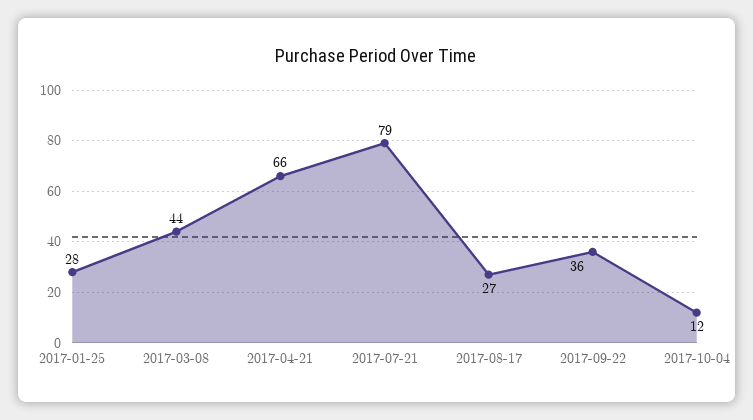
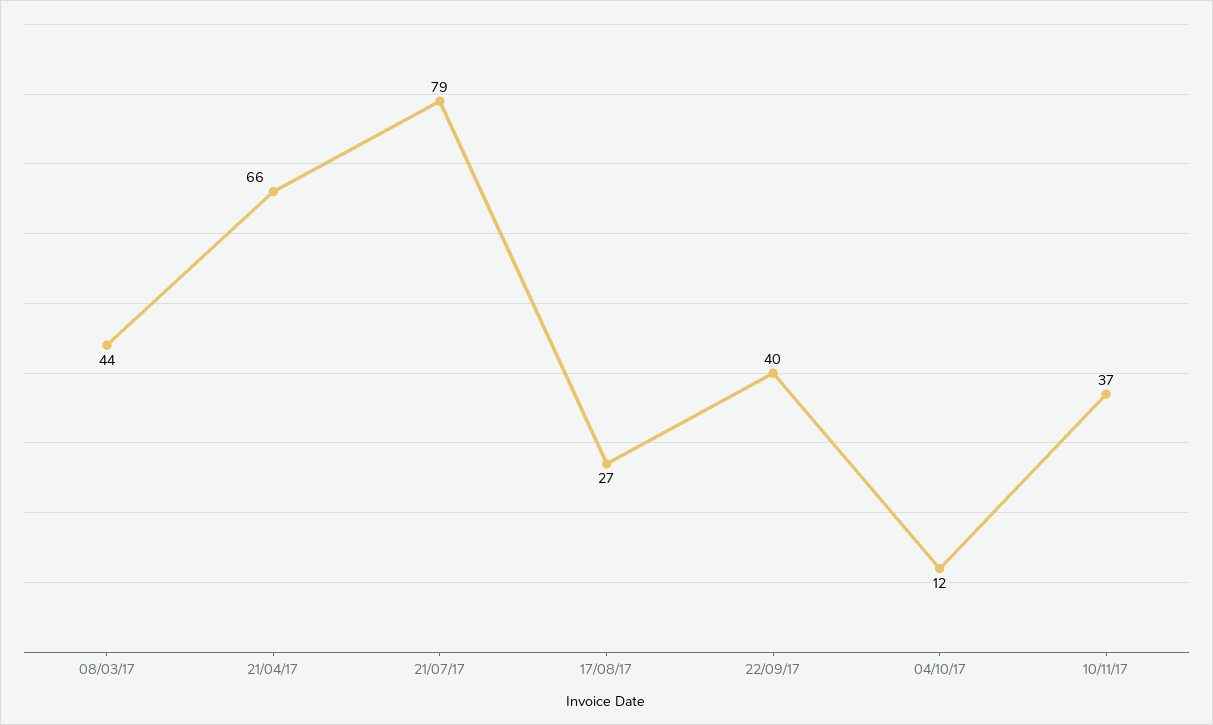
2017-01-25: 28 -> none
2017-09-22: 36 -> 40
10/11/17: none -> 37

